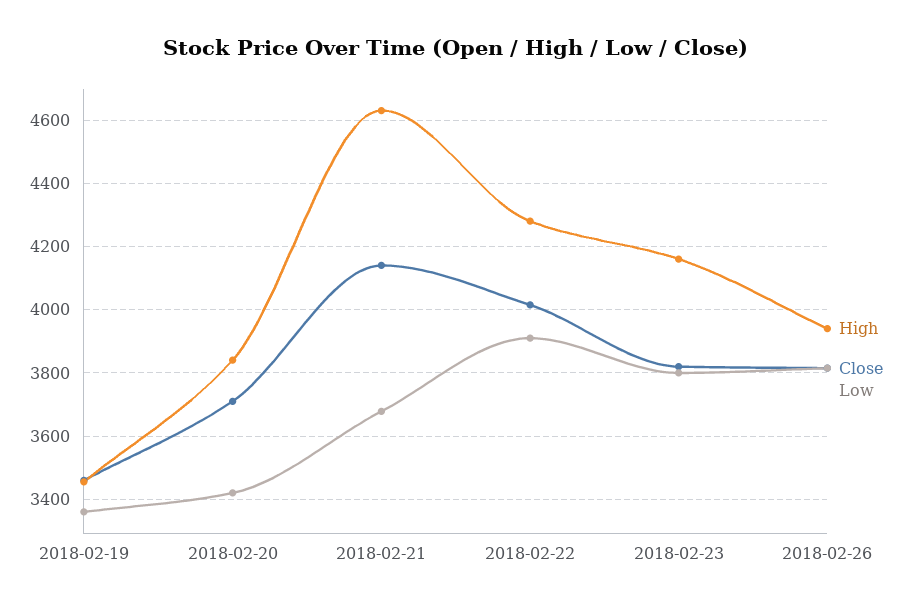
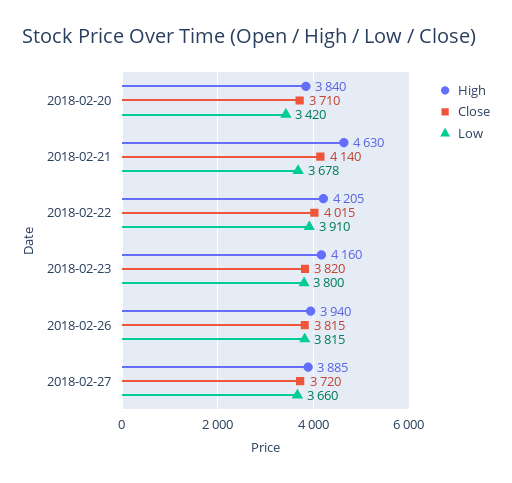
High, 2018-02-19: 3460 -> none
Close, 2018-02-19: 3460 -> none
Low, 2018-02-19: 3360 -> none
High, 2018-02-22: 4280 -> 4205
High, 2018-02-27: none -> 3885
Close, 2018-02-27: none -> 3720
Low, 2018-02-27: none -> 3660

